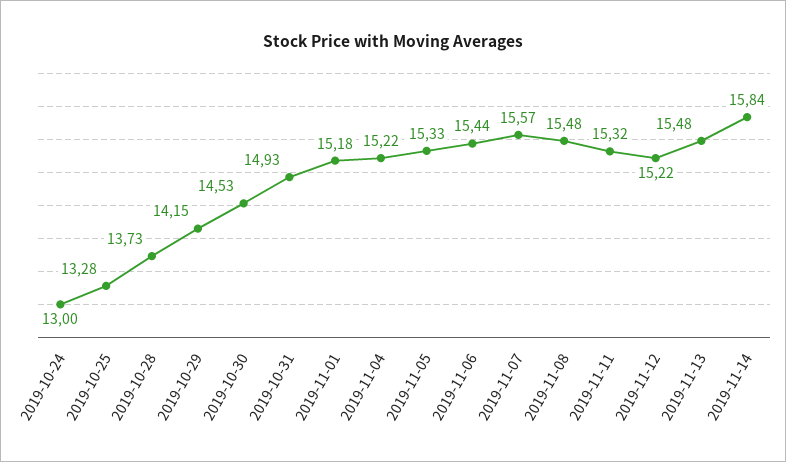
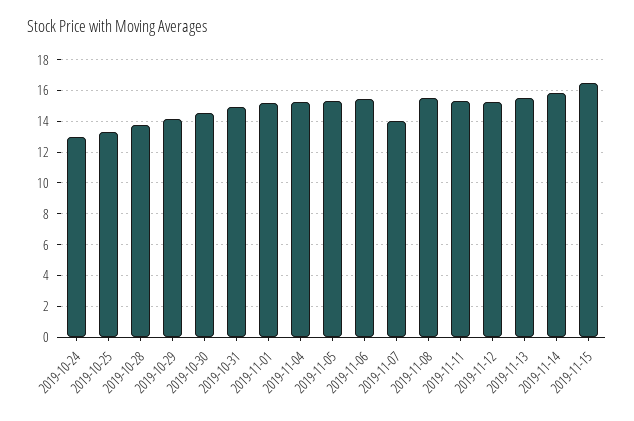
2019-11-07: 15.57 -> 14
2019-11-15: none -> 16.5

